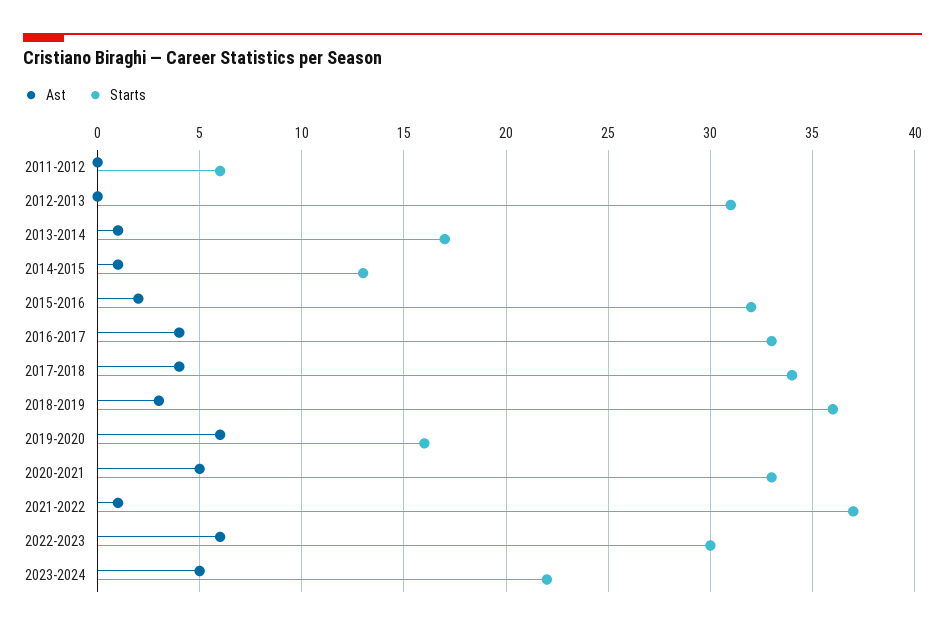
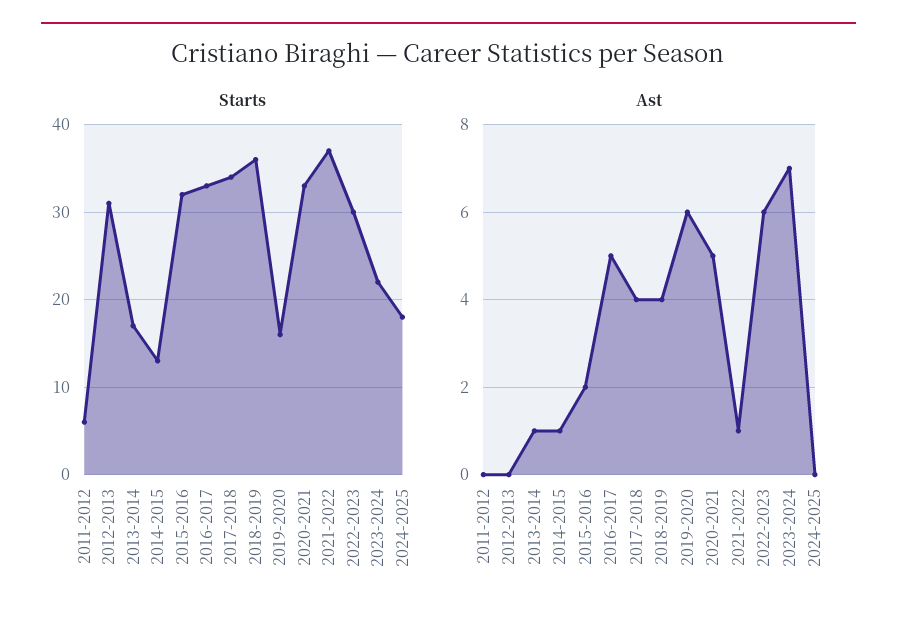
Ast, 2016-2017: 4 -> 5
Ast, 2018-2019: 3 -> 4
Ast, 2023-2024: 5 -> 7
Starts, 2024-2025: none -> 18
Ast, 2024-2025: none -> 0

